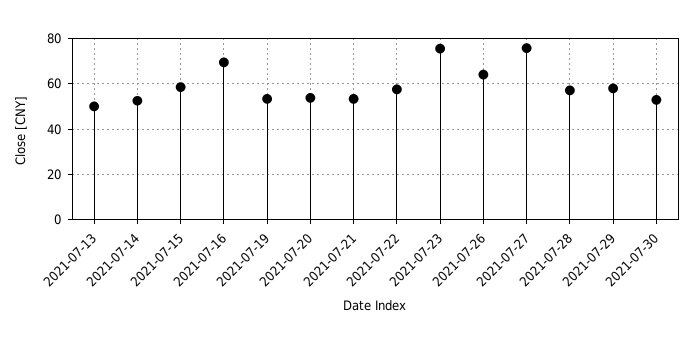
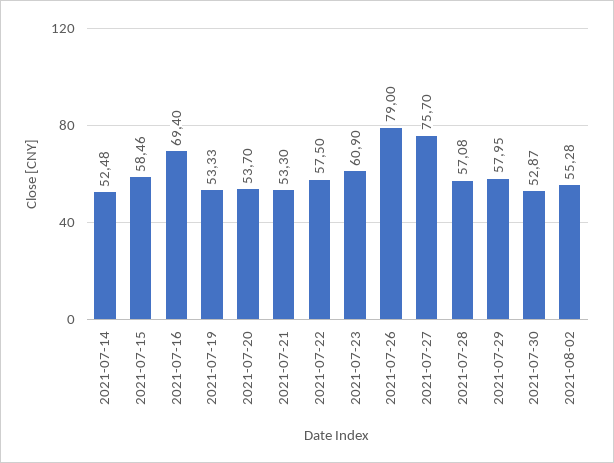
2021-07-13: 50 -> none
2021-07-23: 75 -> 60.9
2021-07-26: 65 -> 79
2021-08-02: none -> 55.28

